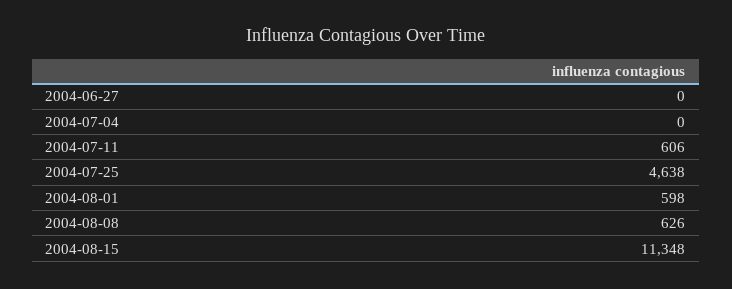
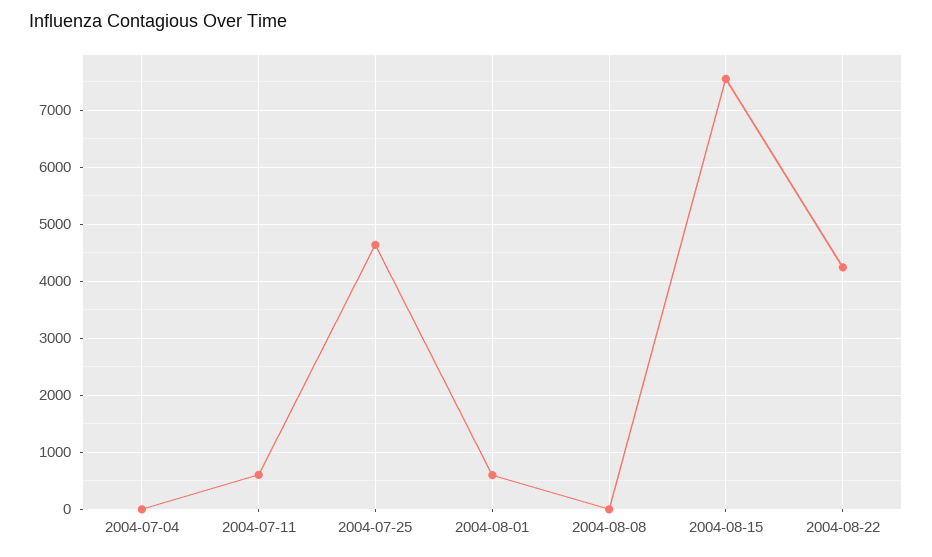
2004-06-27: 0 -> none
2004-08-08: 626 -> 0
2004-08-15: 11348 -> 7600
2004-08-22: none -> 4200

